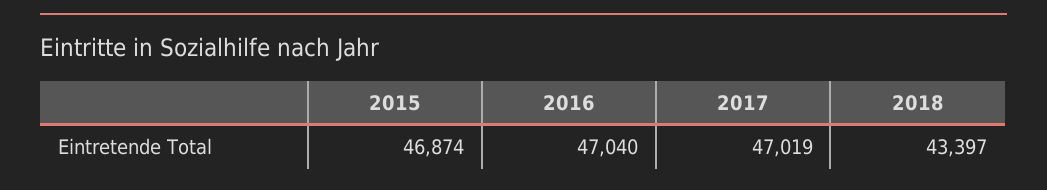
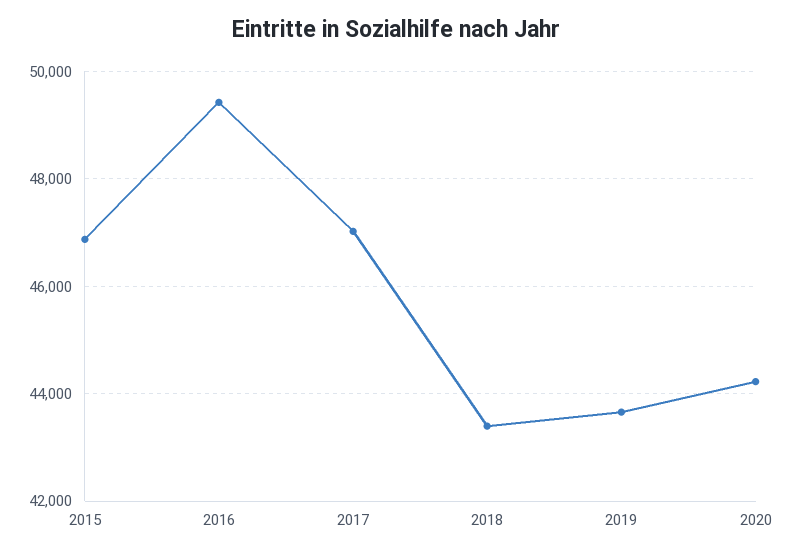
2016: 47040 -> 49400
2019: none -> 43600
2020: none -> 44200

